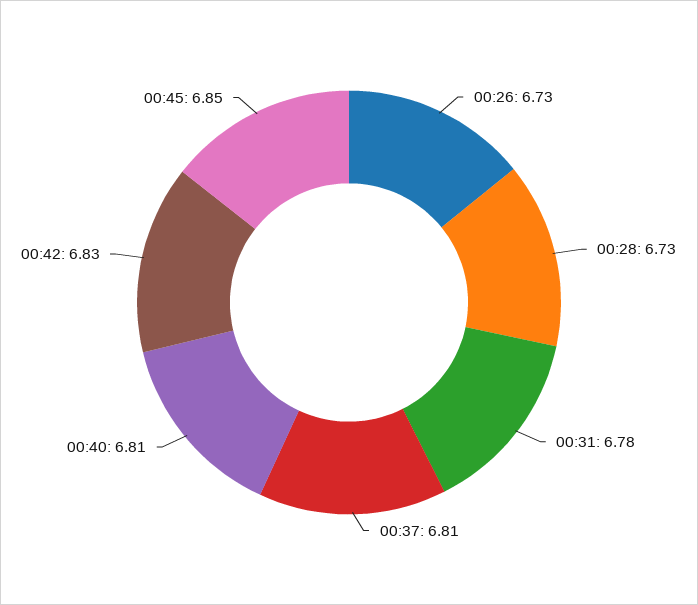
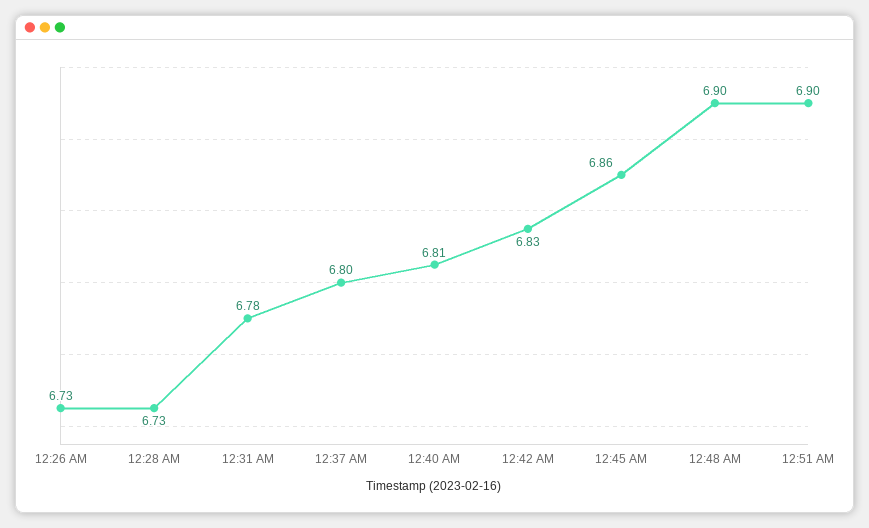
00:37: 6.81 -> 6.8
00:45: 6.85 -> 6.86
12:48 AM: none -> 6.9
12:51 AM: none -> 6.9

